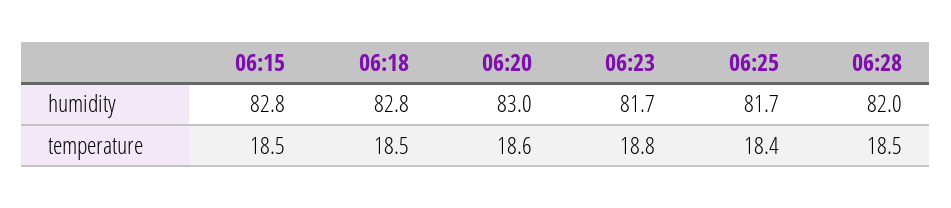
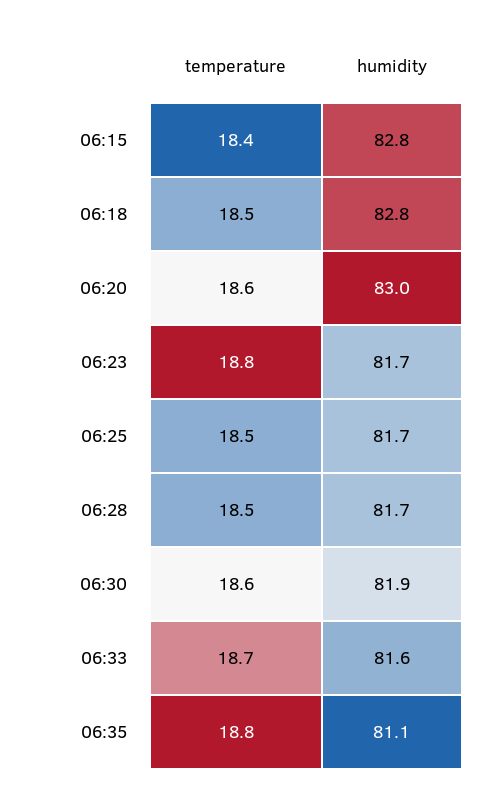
06:28, humidity: 82 -> 81.7
06:15, temperature: 18.5 -> 18.4
06:25, temperature: 18.4 -> 18.5
06:30, temperature: none -> 18.6
06:30, humidity: none -> 81.9
06:33, temperature: none -> 18.7
06:33, humidity: none -> 81.6
06:35, temperature: none -> 18.8
06:35, humidity: none -> 81.1

